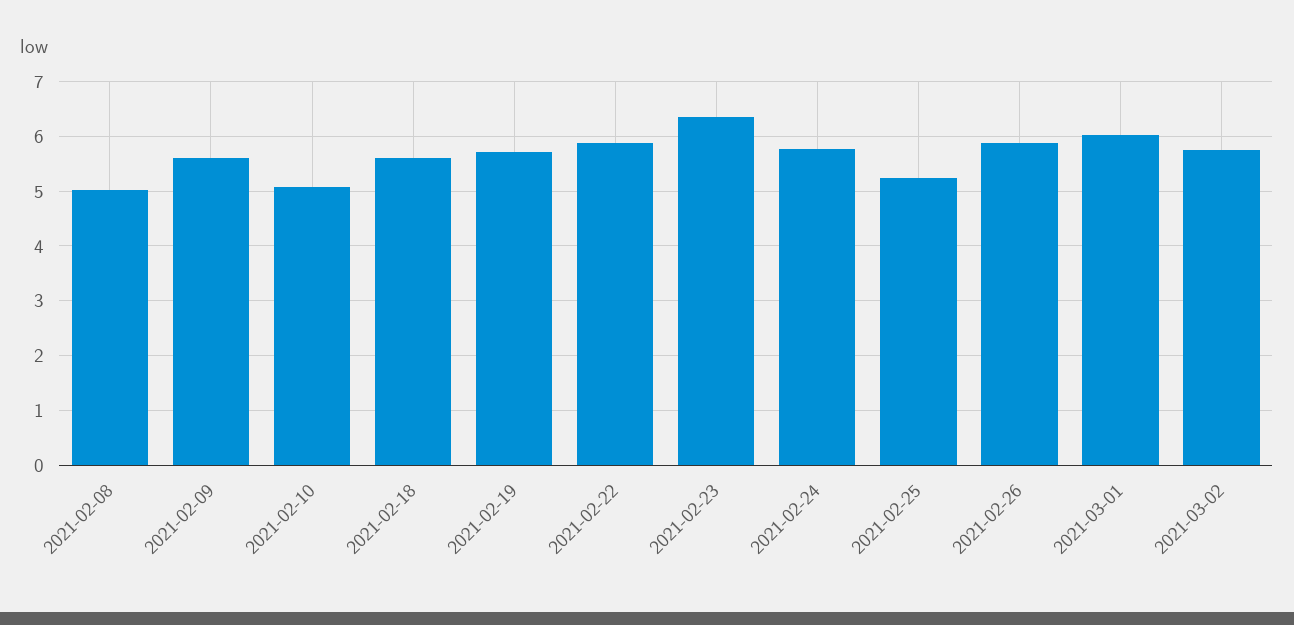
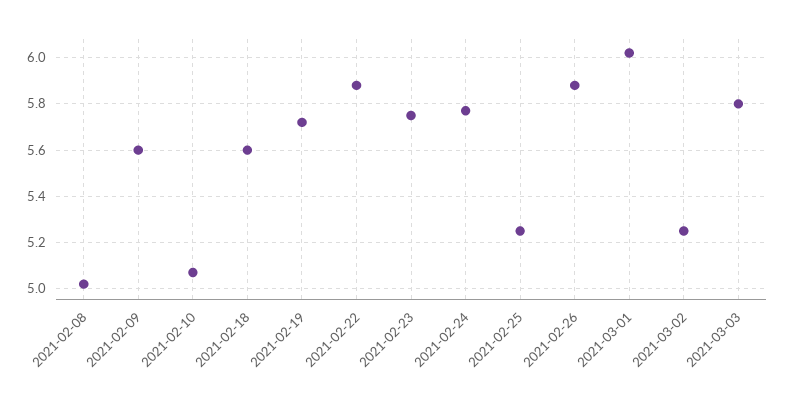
2021-02-23: 6.4 -> 5.75
2021-03-02: 5.8 -> 5.25
2021-03-03: none -> 5.8

